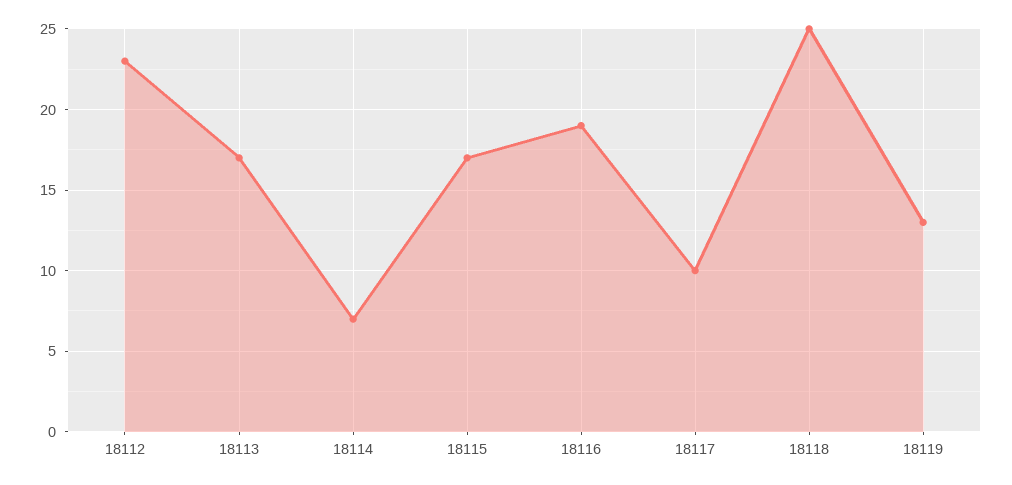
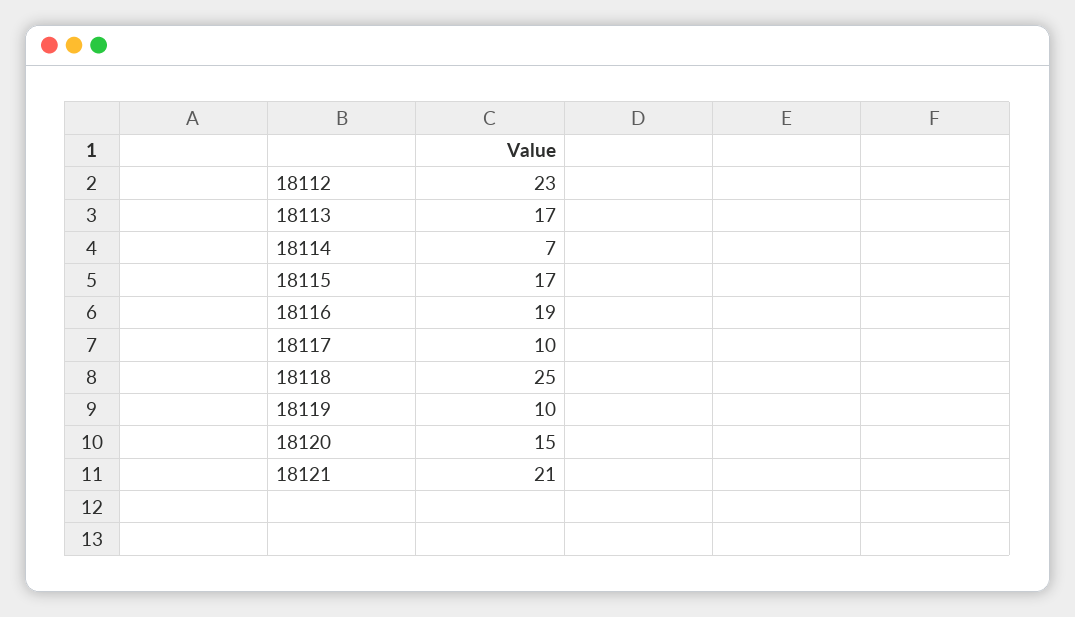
18119: 13 -> 10
18120: none -> 15
18121: none -> 21

